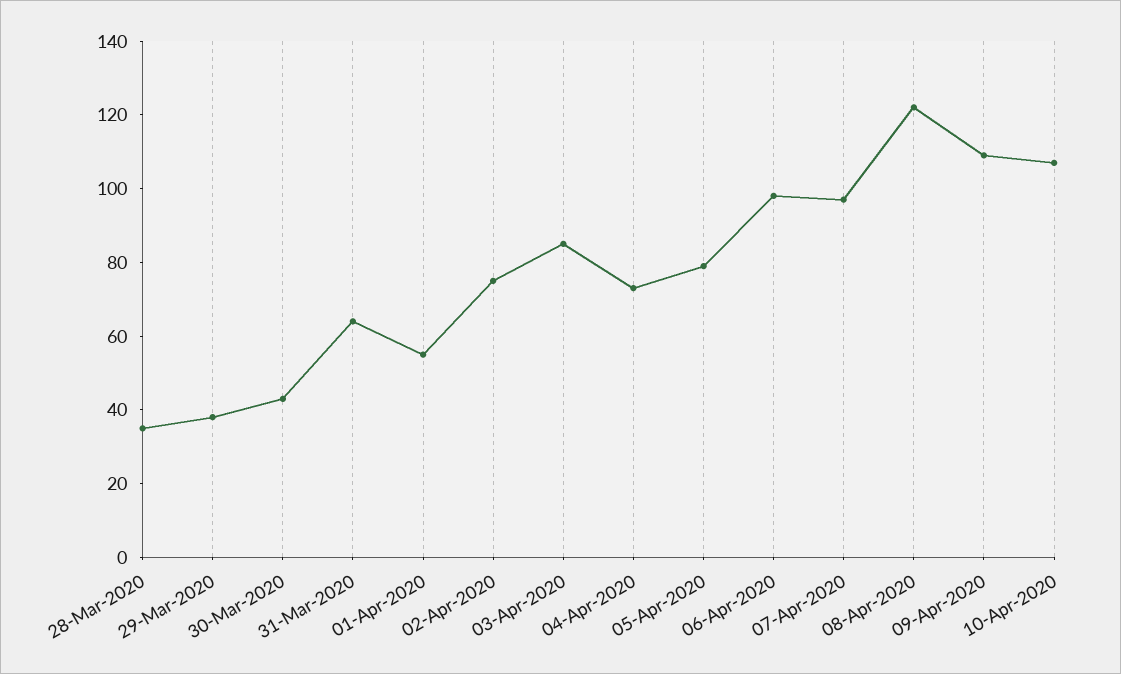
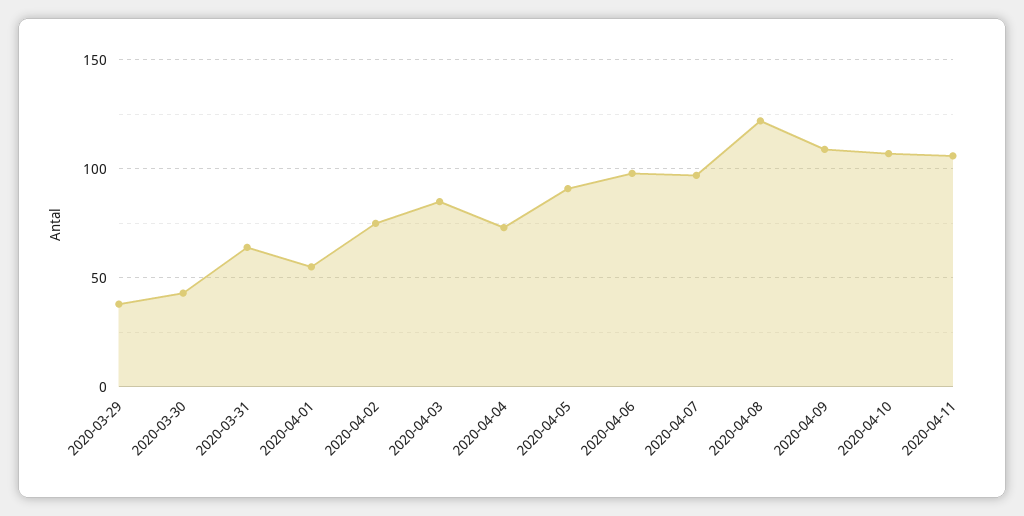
28-Mar-2020: 35 -> none
05-Apr-2020: 80 -> 90
2020-04-11: none -> 105

